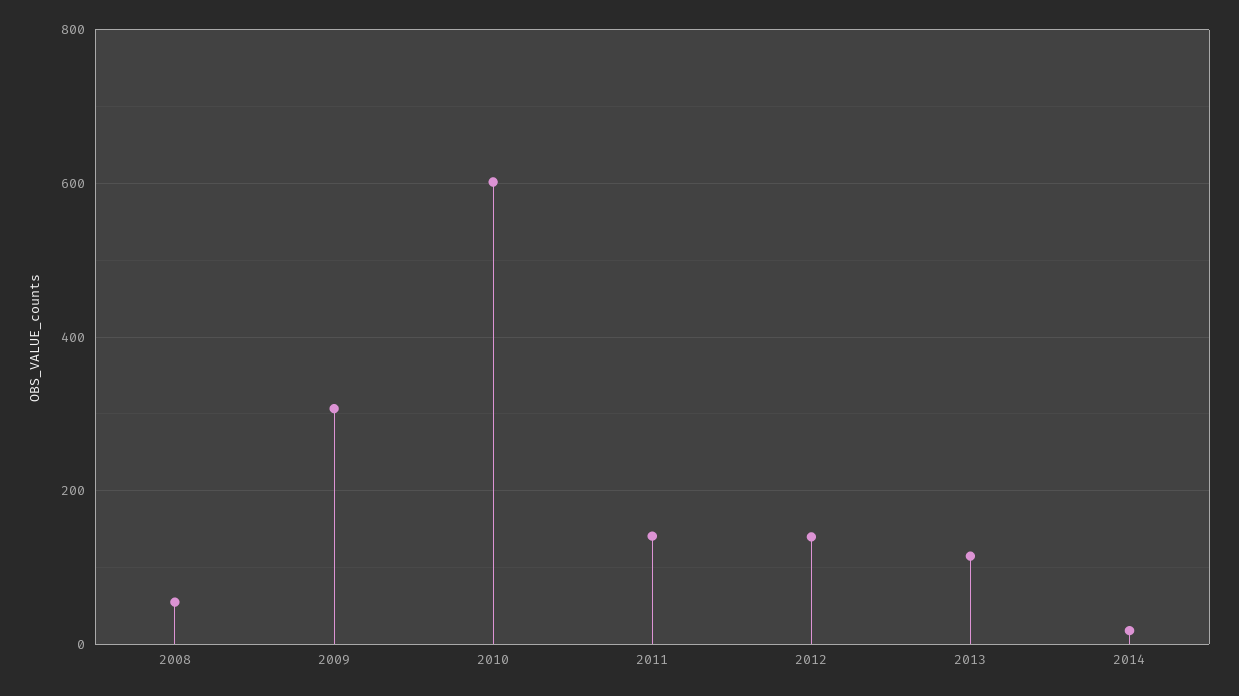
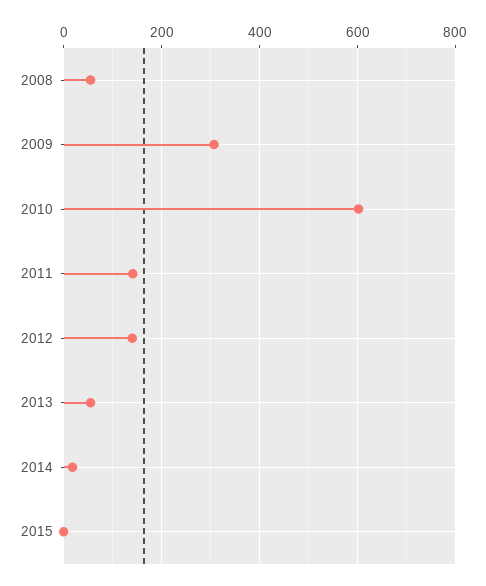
2013: 120 -> 60
2015: none -> 0

